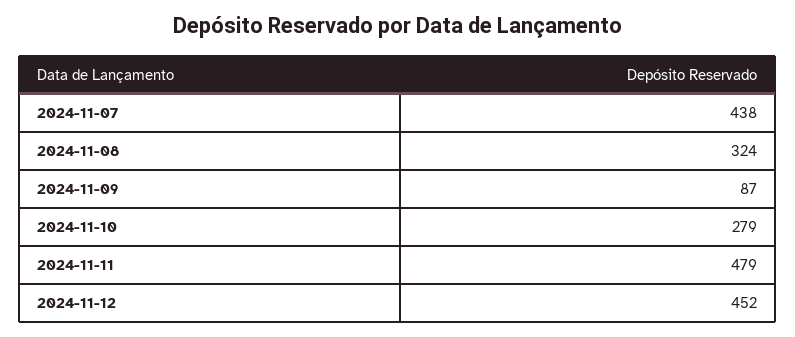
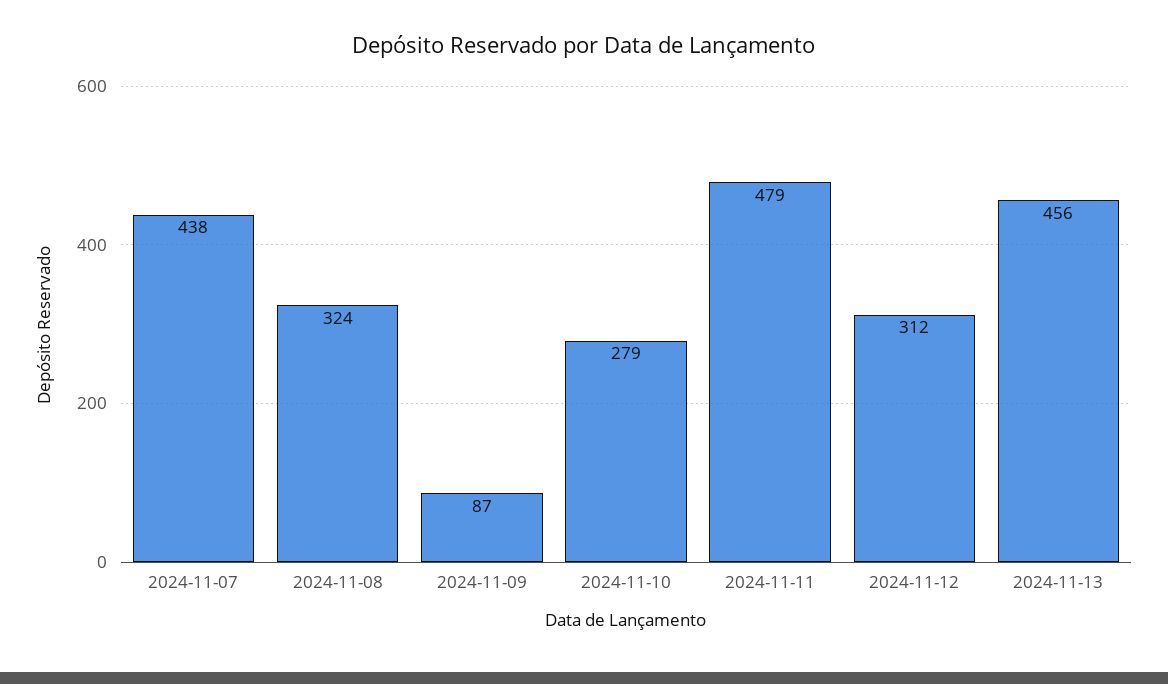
2024-11-12: 452 -> 312
2024-11-13: none -> 456

